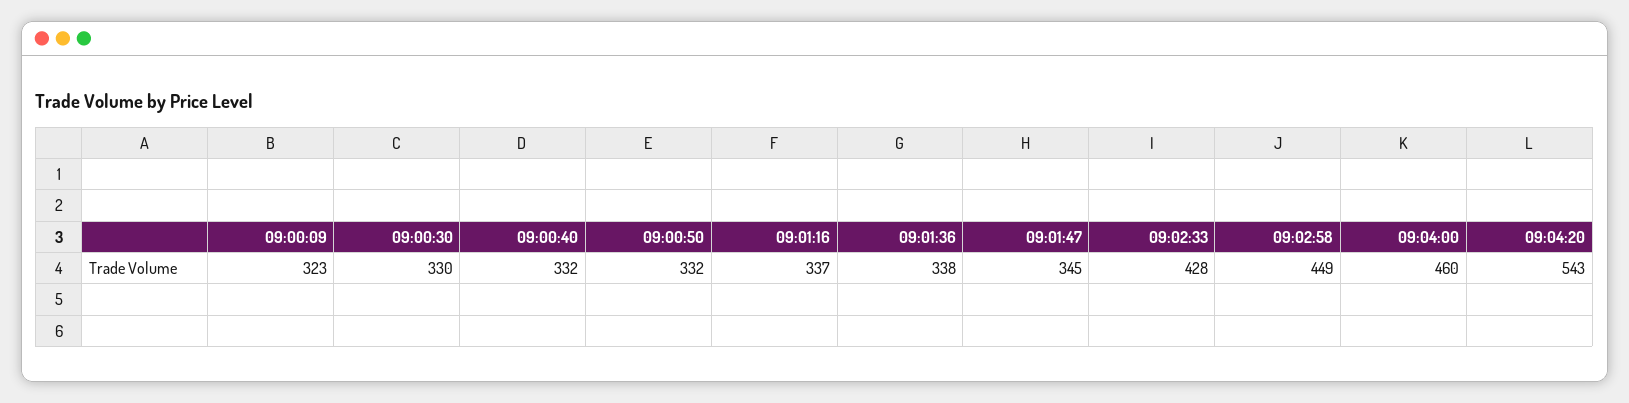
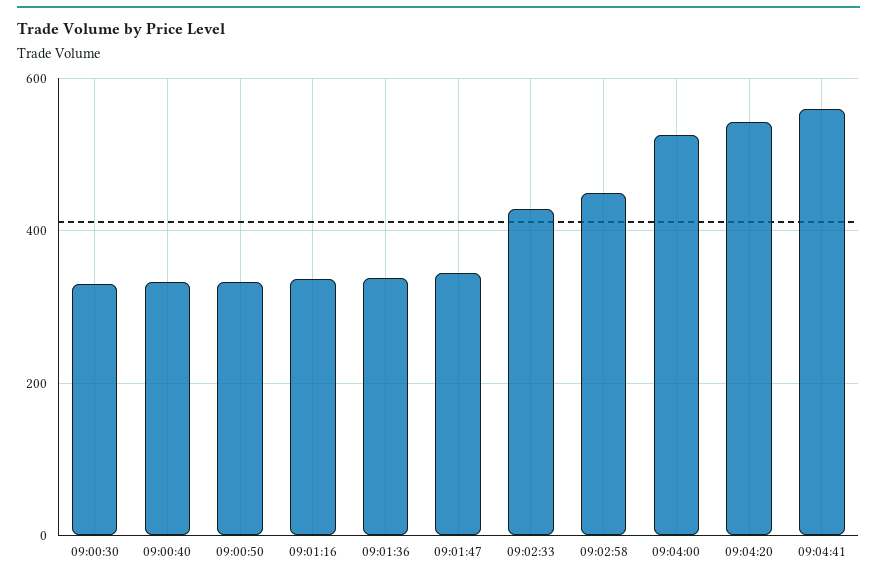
09:00:09: 323 -> none
09:04:00: 460 -> 520
09:04:41: none -> 560

